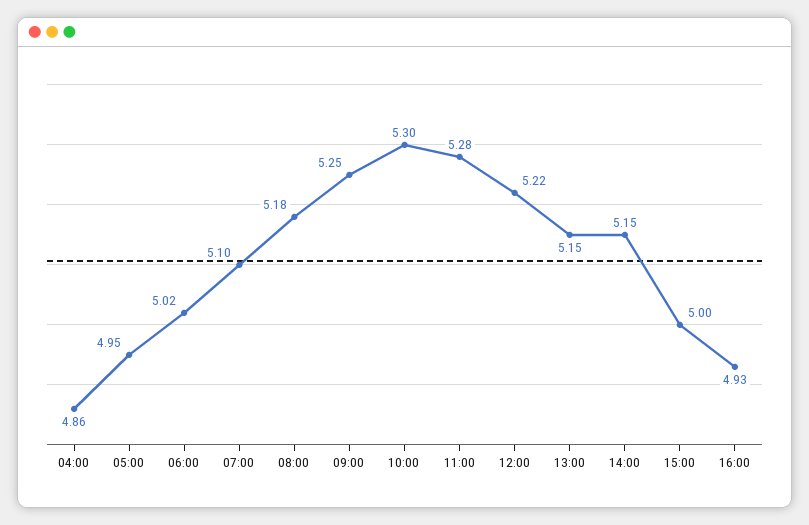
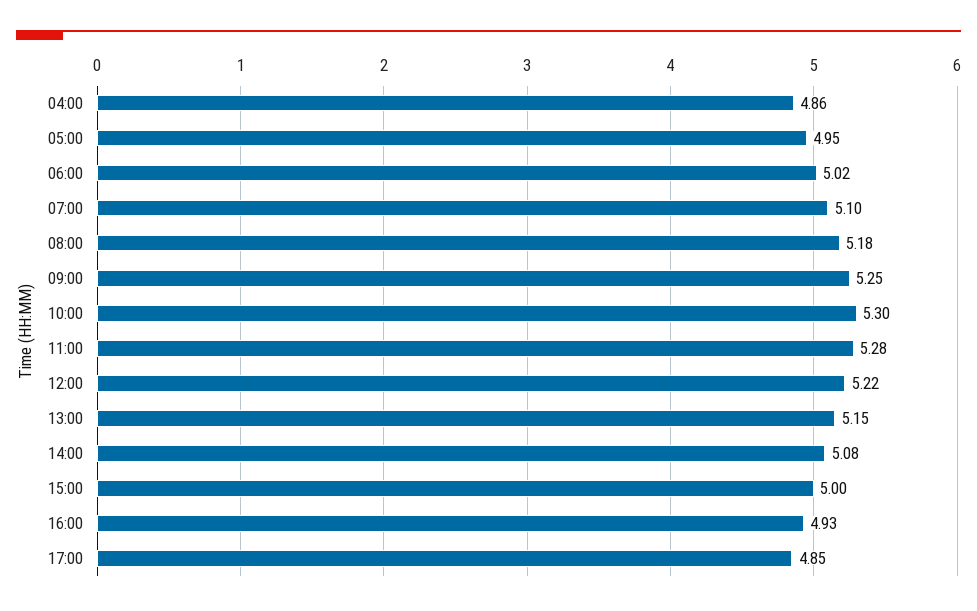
14:00: 5.15 -> 5.08
17:00: none -> 4.85

